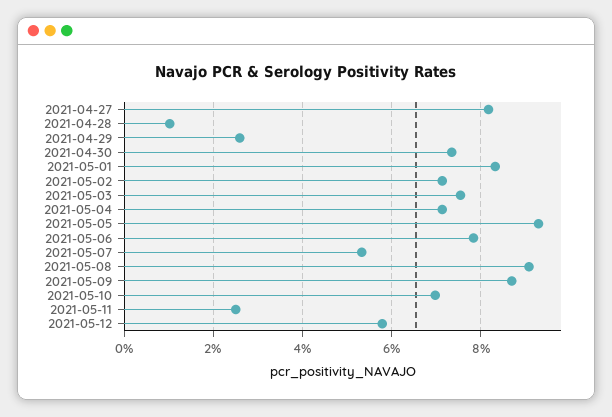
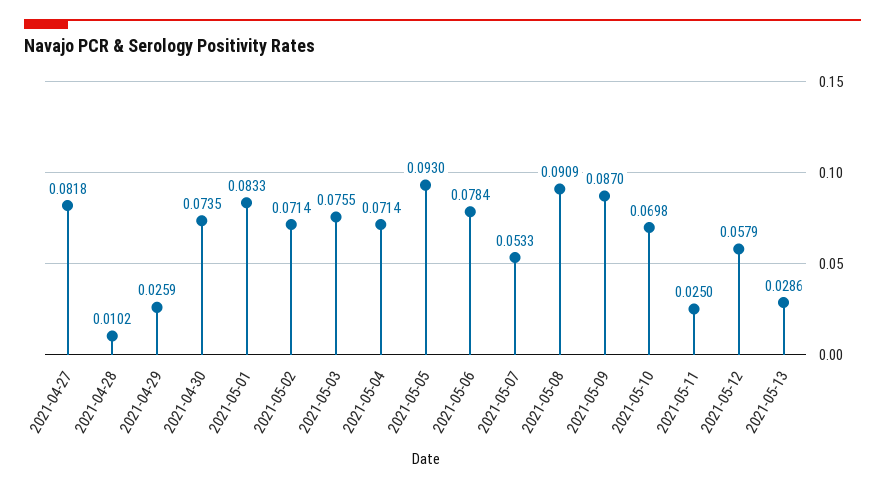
2021-05-13: none -> 0.0286

